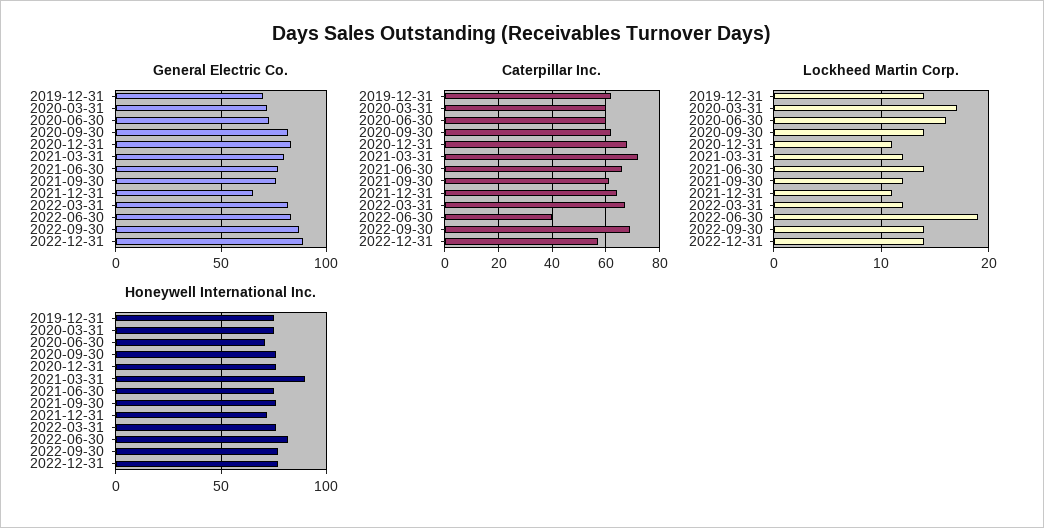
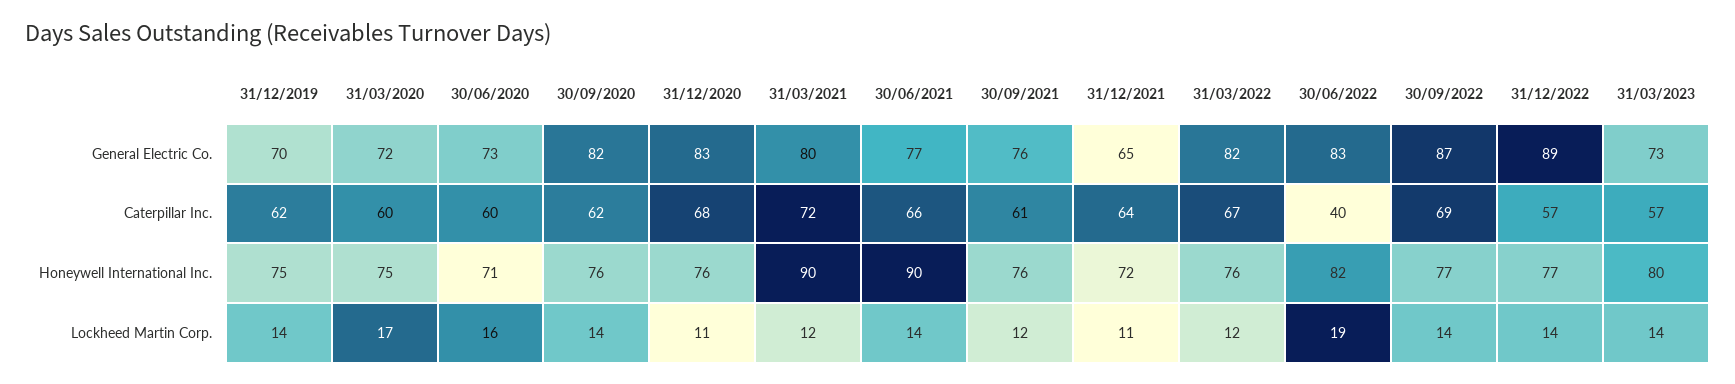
Honeywell International Inc., 2021-06-30: 75 -> 90
General Electric Co., 31/03/2023: none -> 73
Caterpillar Inc., 31/03/2023: none -> 57
Honeywell International Inc., 31/03/2023: none -> 80
Lockheed Martin Corp., 31/03/2023: none -> 14

